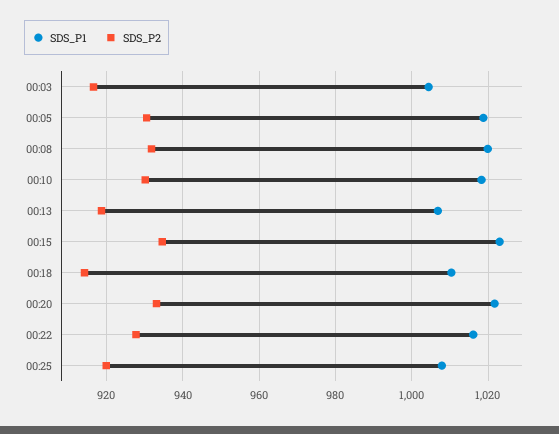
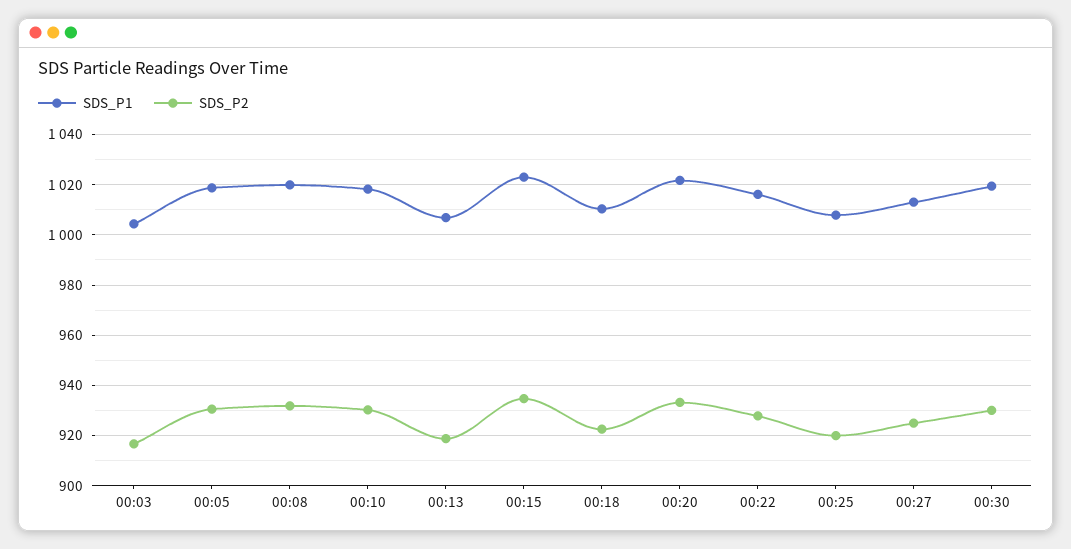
SDS_P2, 00:18: 914 -> 922.5
SDS_P1, 00:27: none -> 1012.5
SDS_P2, 00:27: none -> 925
SDS_P1, 00:30: none -> 1020
SDS_P2, 00:30: none -> 930

